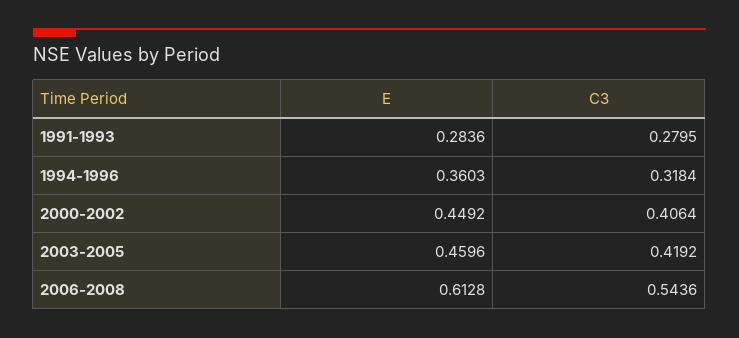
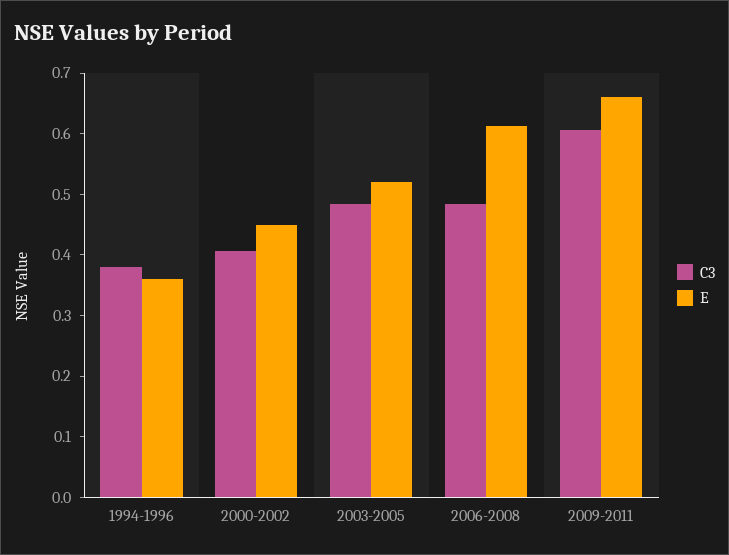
E, 1991-1993: 0.2836 -> none
C3, 1991-1993: 0.2795 -> none
C3, 1994-1996: 0.3184 -> 0.38
E, 2003-2005: 0.4596 -> 0.52
C3, 2003-2005: 0.4192 -> 0.48
C3, 2006-2008: 0.5436 -> 0.48
C3, 2009-2011: none -> 0.6
E, 2009-2011: none -> 0.66

